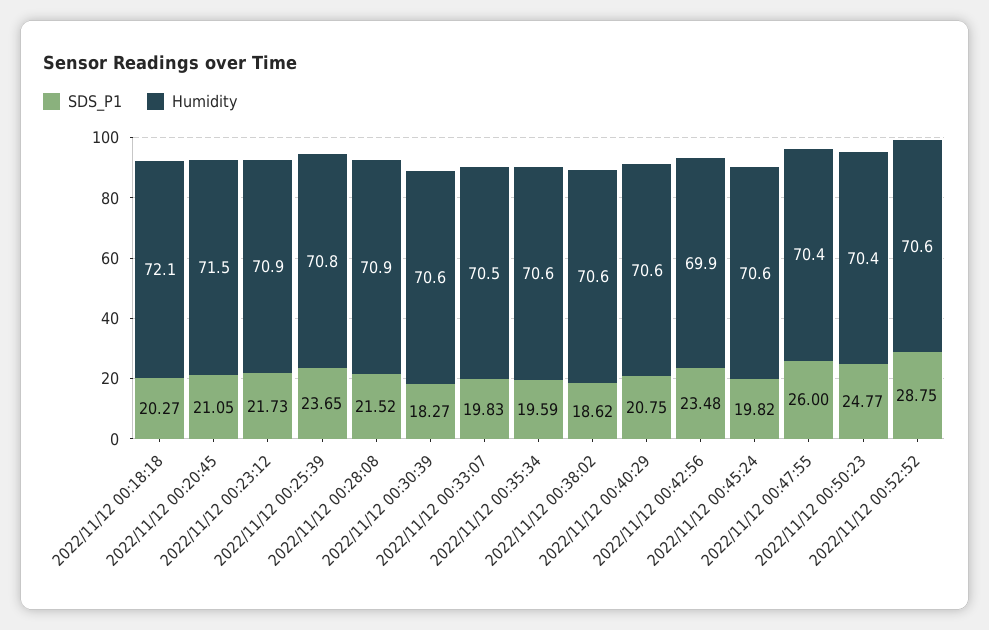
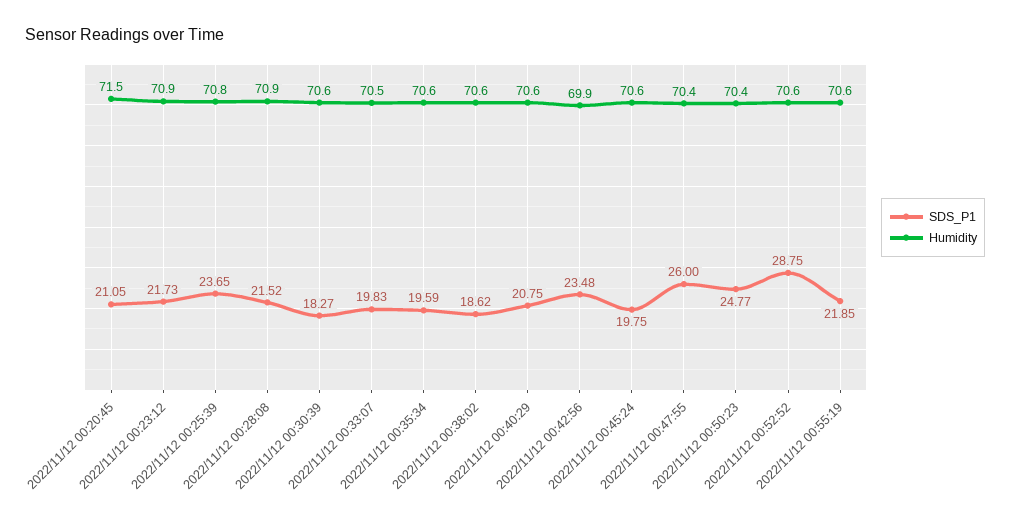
SDS_P1, 2022/11/12 00:18:18: 20.27 -> none
Humidity, 2022/11/12 00:18:18: 72.1 -> none
SDS_P1, 2022/11/12 00:45:24: 19.82 -> 19.75
SDS_P1, 2022/11/12 00:55:19: none -> 21.85
Humidity, 2022/11/12 00:55:19: none -> 70.6

